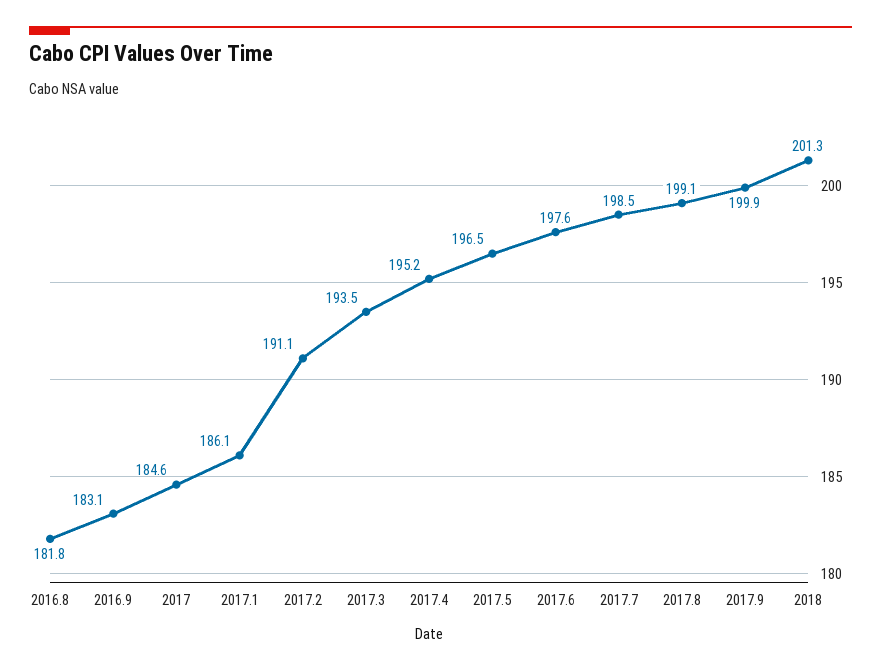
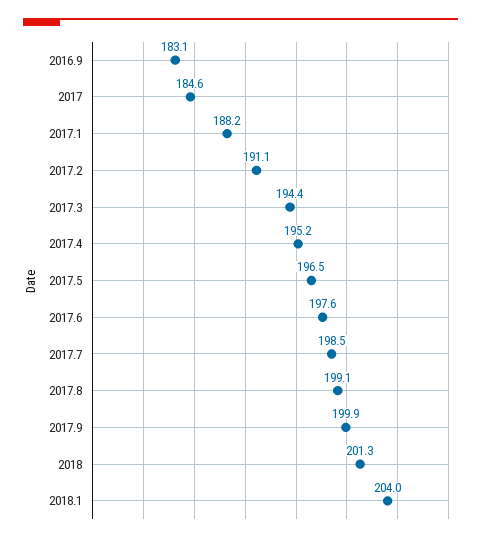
2016.8: 181.8 -> none
2017.1: 186.1 -> 188.2
2017.3: 193.5 -> 194.4
2018.1: none -> 204

